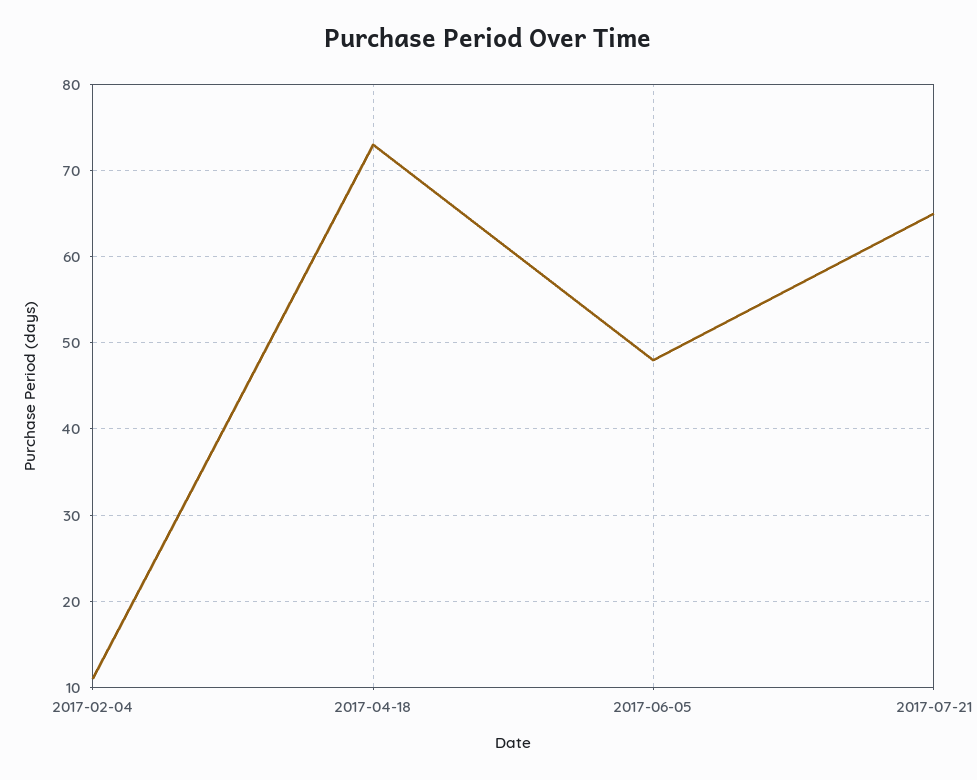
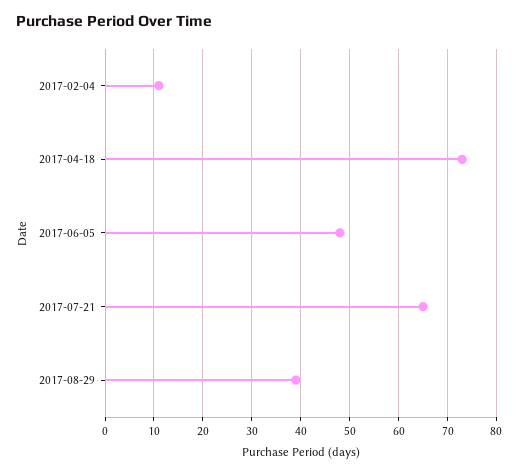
2017-08-29: none -> 40

